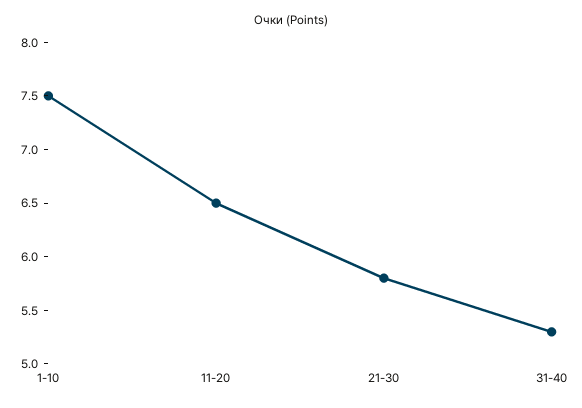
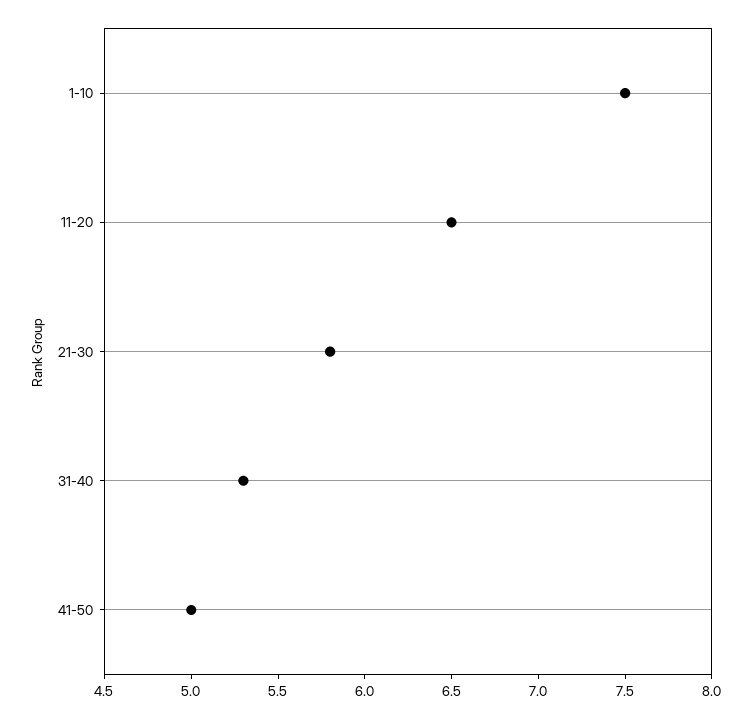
41-50: none -> 5

